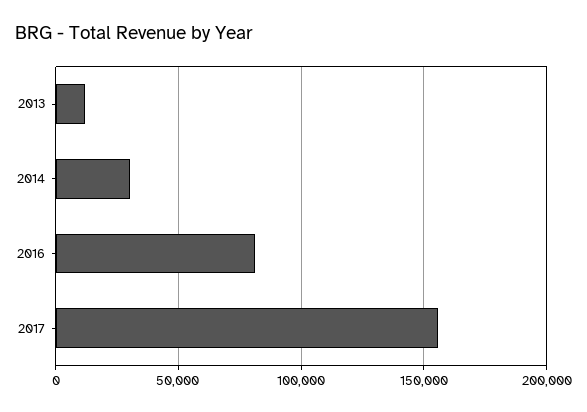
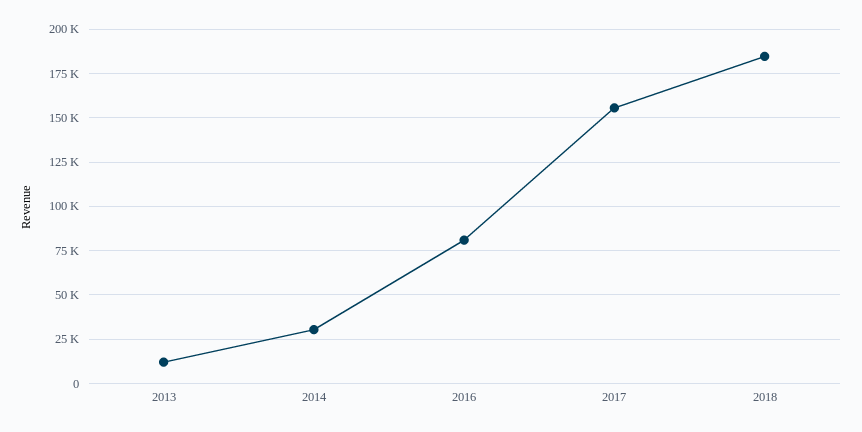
2018: none -> 185000

